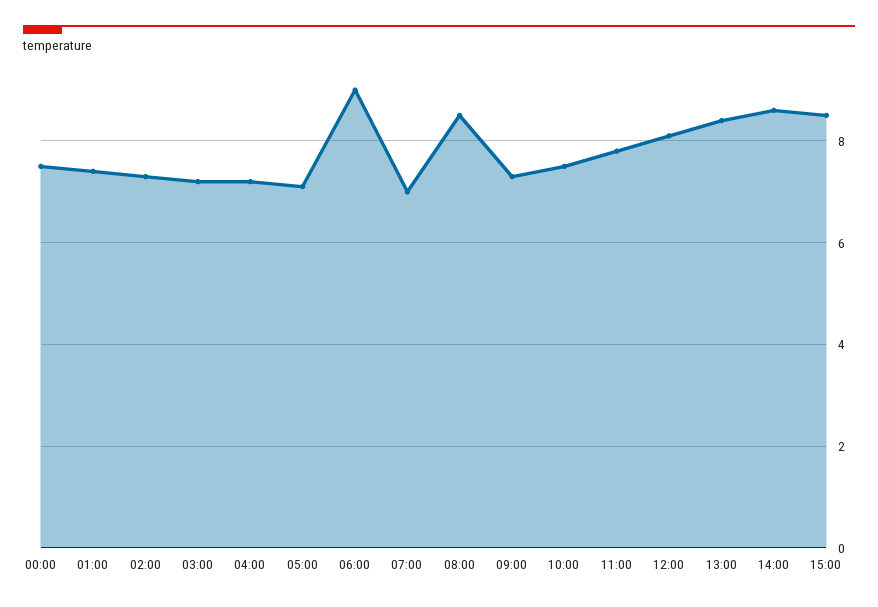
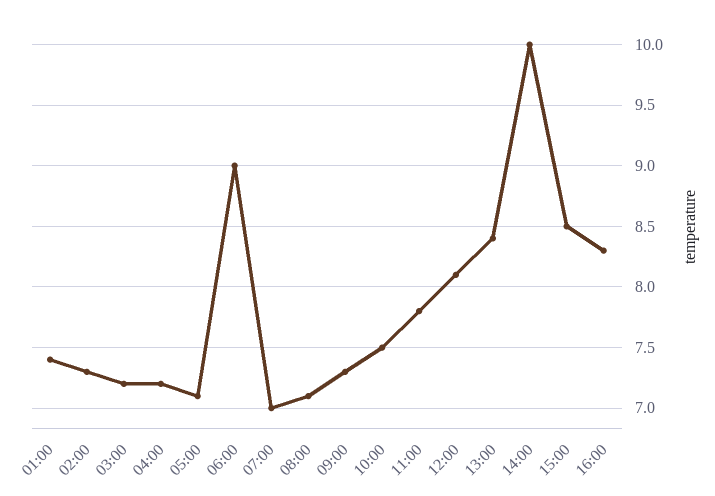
00:00: 7.5 -> none
08:00: 8.5 -> 7.1
14:00: 8.5 -> 10
16:00: none -> 8.3

